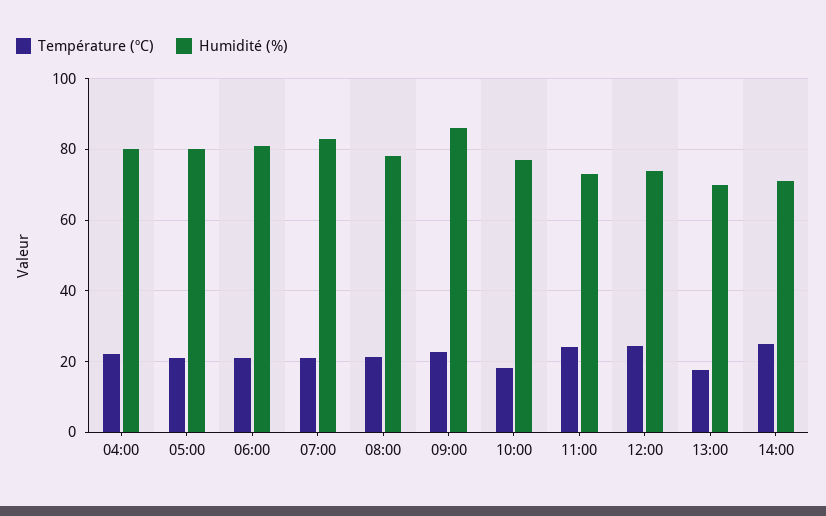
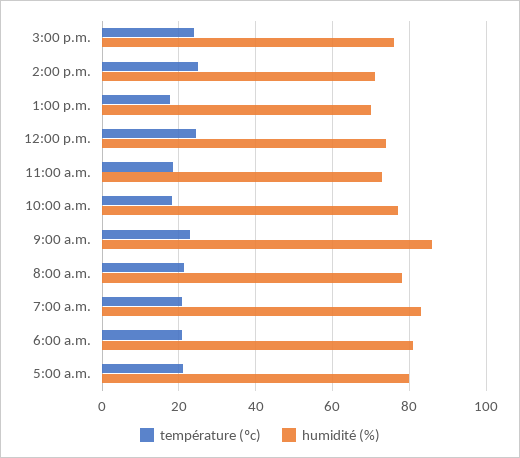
Température (ºC), 04:00: 22 -> none
Humidité (%), 04:00: 80 -> none
Température (ºC), 11:00: 24 -> 18
Température (ºC), 3:00 p.m.: none -> 24
Humidité (%), 3:00 p.m.: none -> 76

